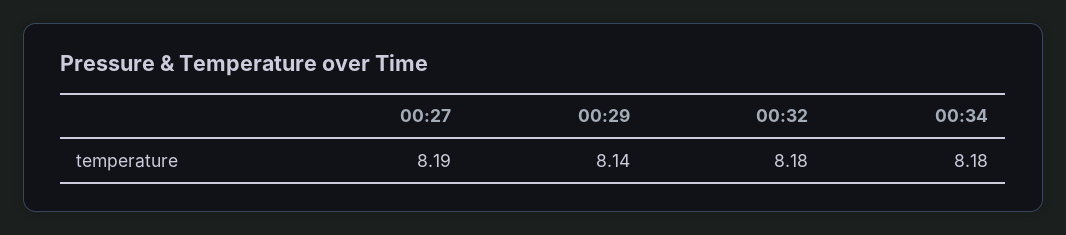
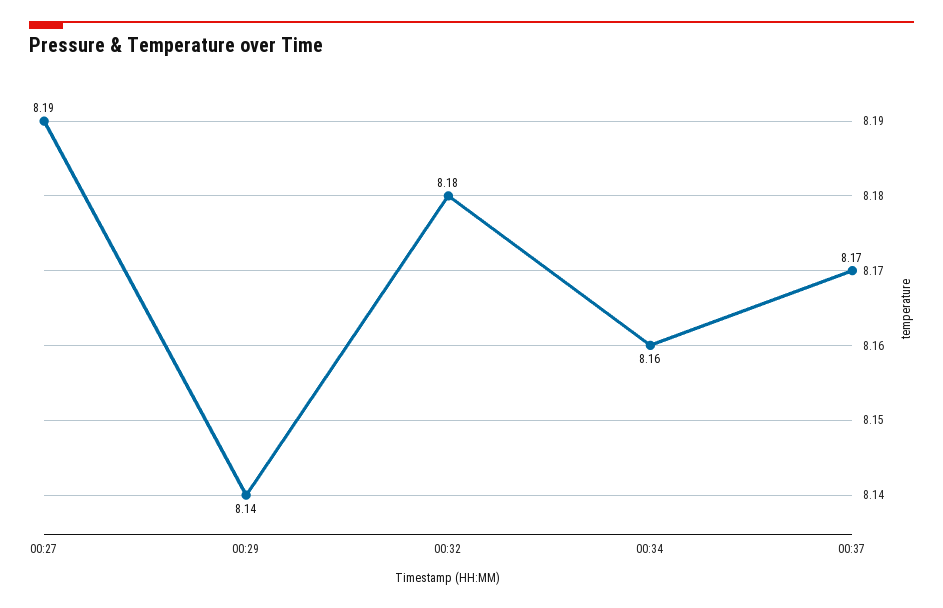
00:34: 8.18 -> 8.16
00:37: none -> 8.17

